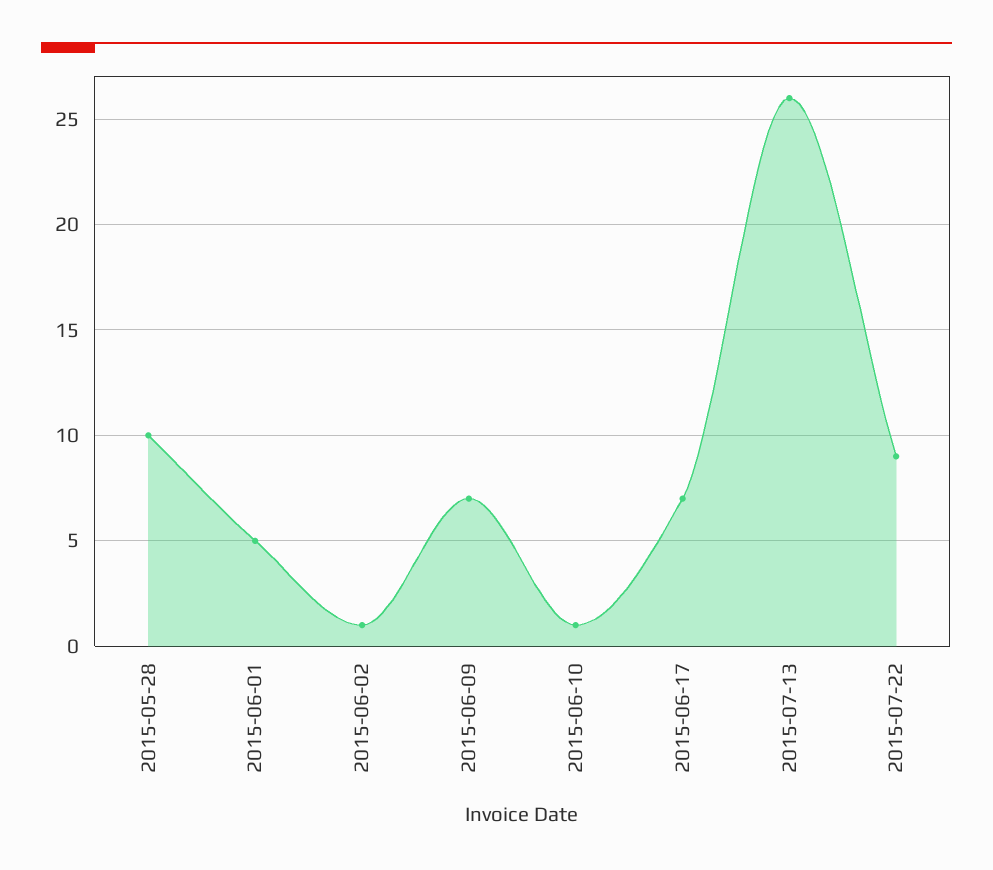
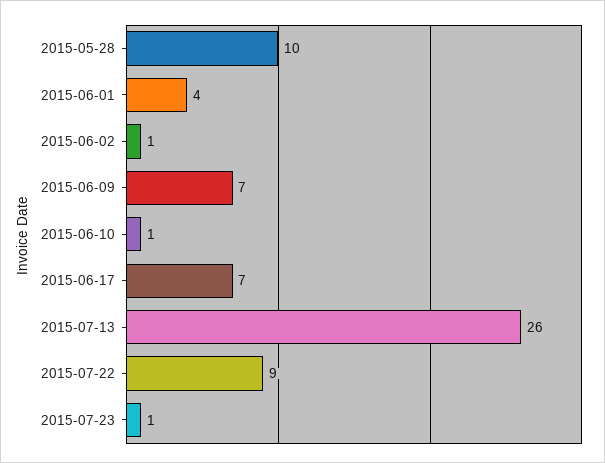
2015-06-01: 5 -> 4
2015-07-23: none -> 1

